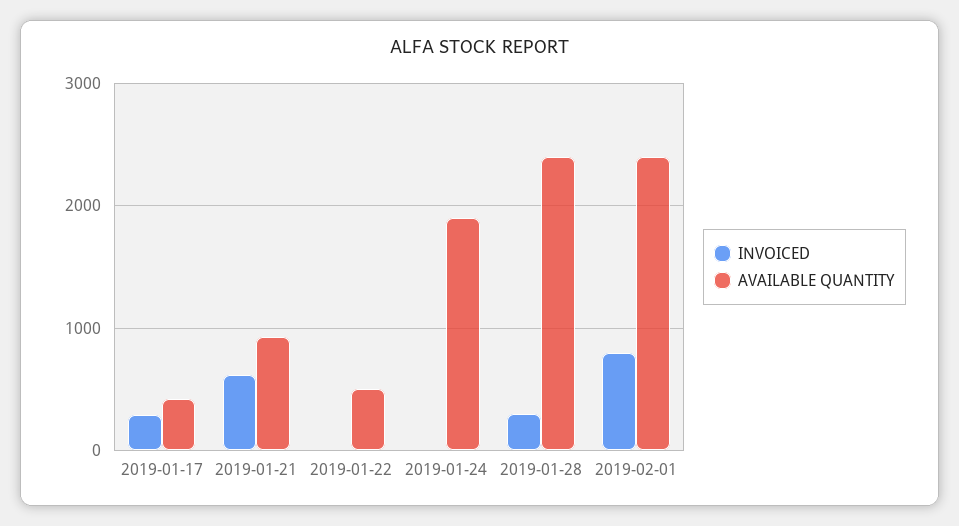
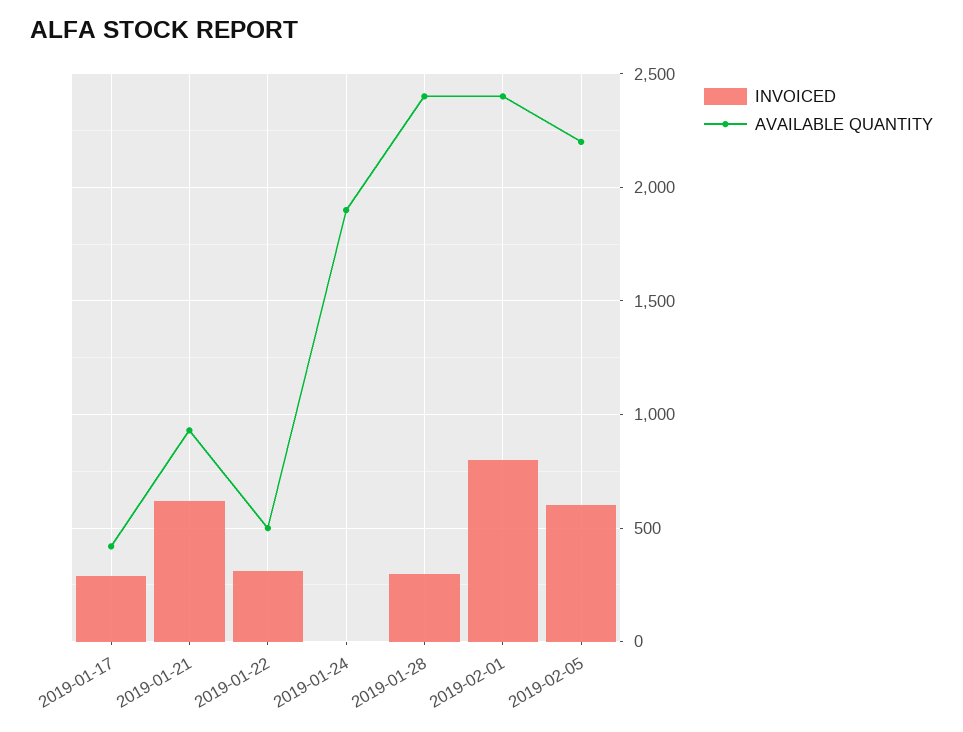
INVOICED, 2019-01-22: 0 -> 300
INVOICED, 2019-02-05: none -> 600
AVAILABLE QUANTITY, 2019-02-05: none -> 2200

